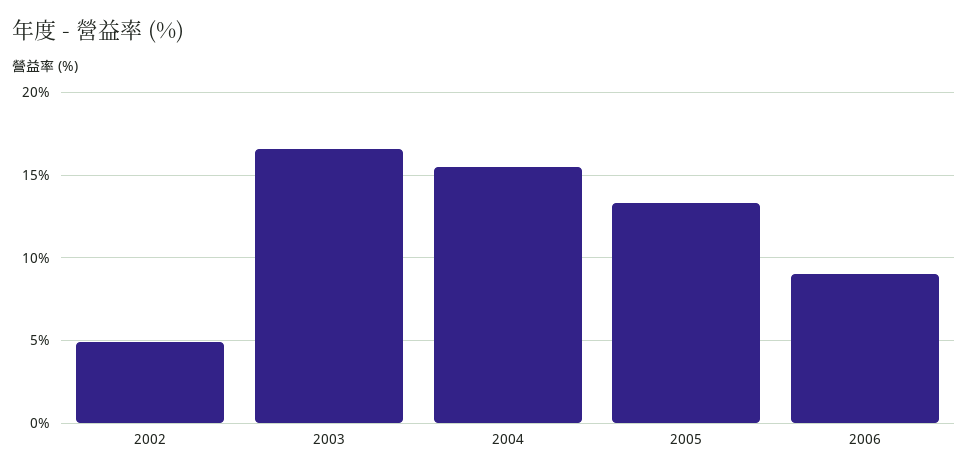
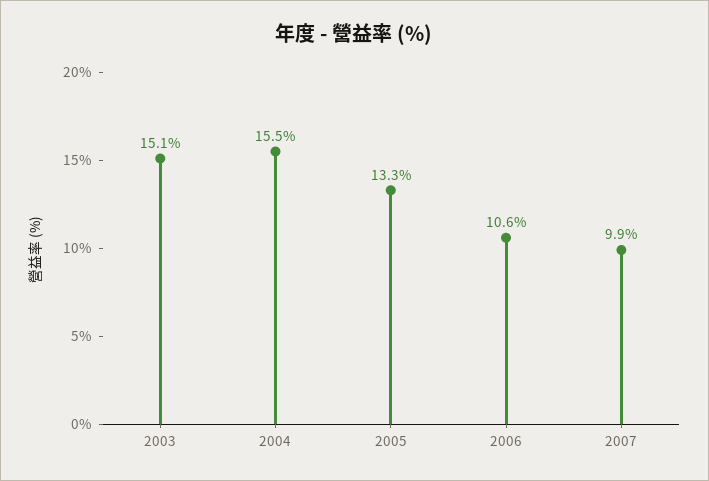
2002: 5 -> none
2003: 16.5 -> 15.1
2006: 9 -> 10.6
2007: none -> 9.9

